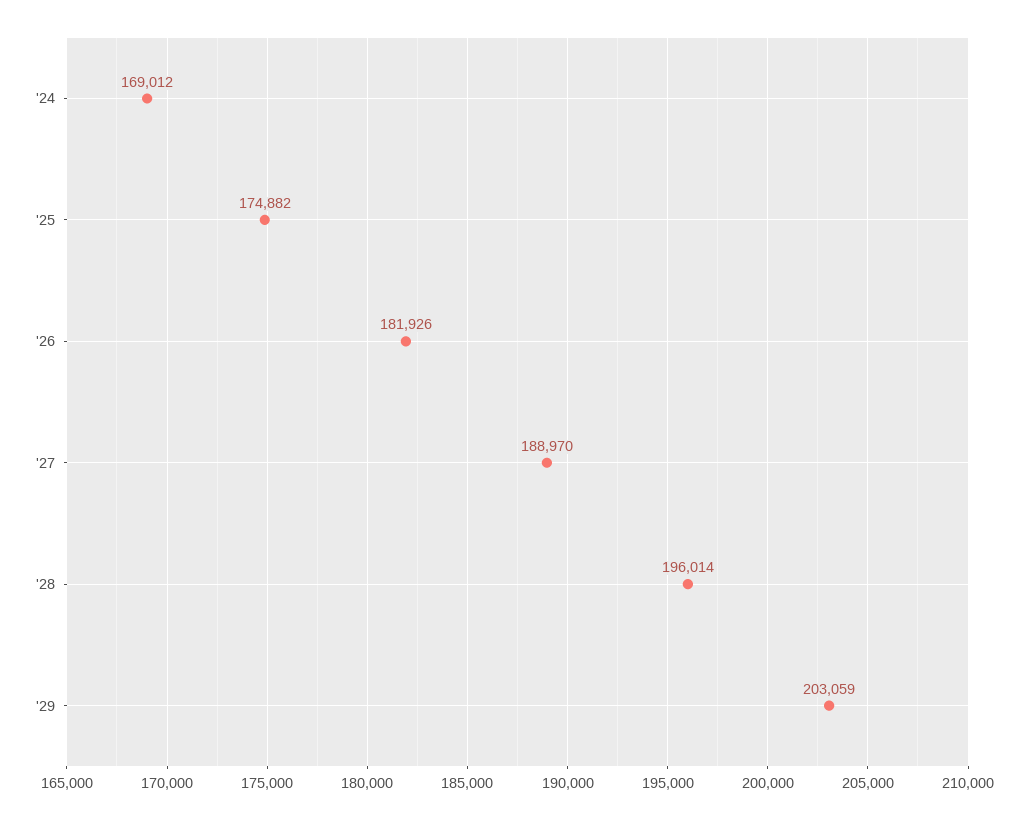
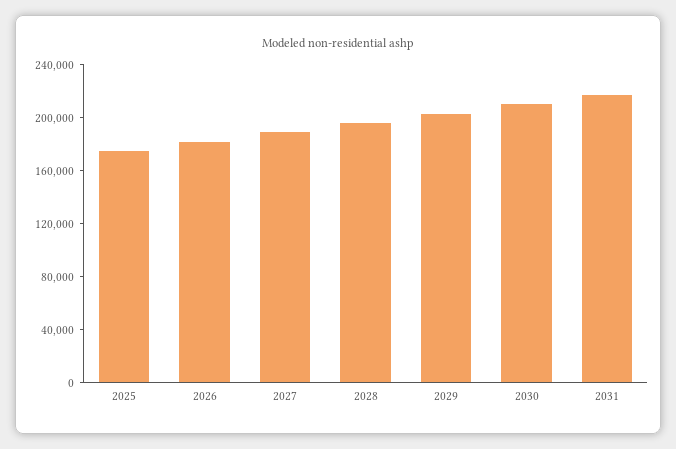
'24: 169012 -> none
2030: none -> 210000
2031: none -> 220000

